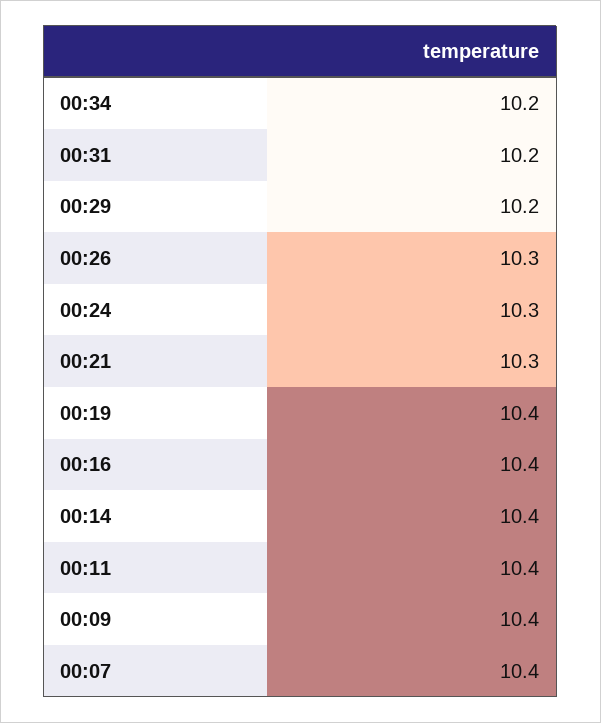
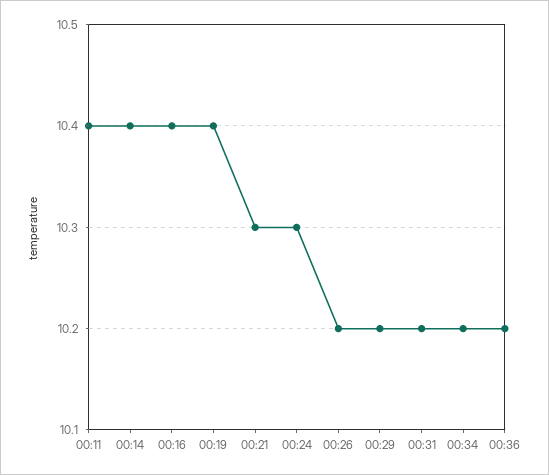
00:26: 10.3 -> 10.2
00:09: 10.4 -> none
00:07: 10.4 -> none
00:36: none -> 10.2

